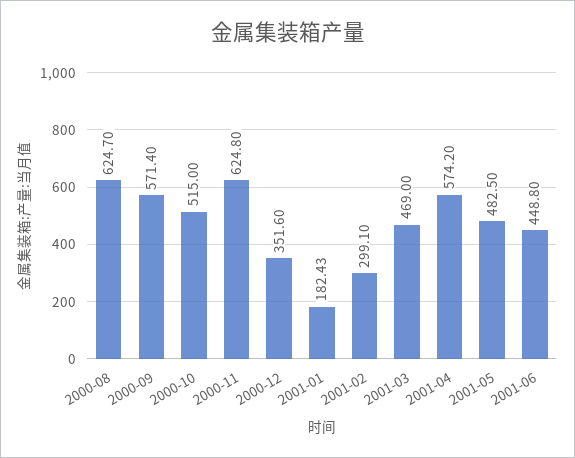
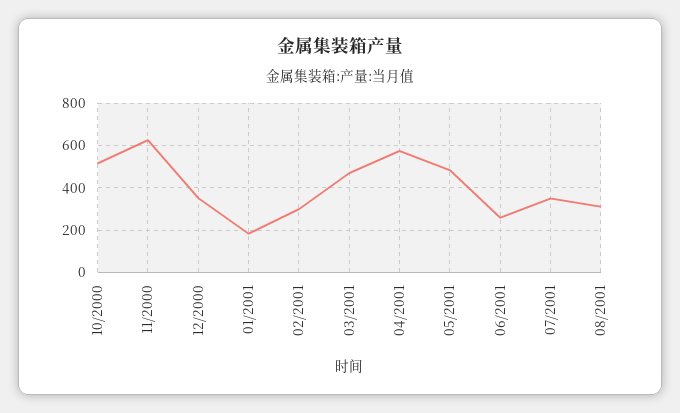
2000-08: 624.7 -> none
2000-09: 571.4 -> none
2001-06: 448.8 -> 250
07/2001: none -> 350
08/2001: none -> 300

